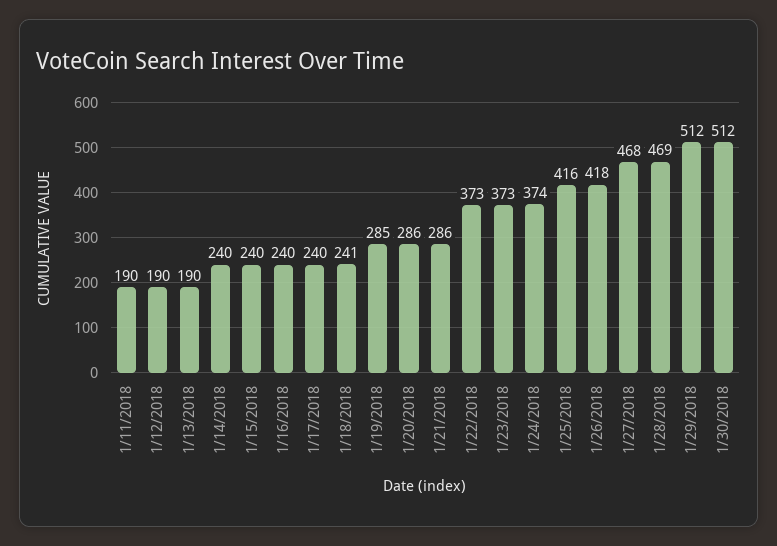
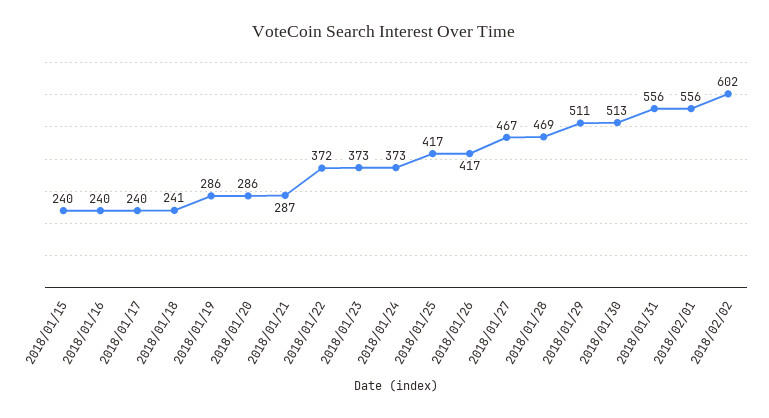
1/11/2018: 190 -> none
1/12/2018: 190 -> none
1/13/2018: 190 -> none
1/14/2018: 240 -> none
1/19/2018: 285 -> 286
1/21/2018: 286 -> 287
1/22/2018: 373 -> 372
1/24/2018: 374 -> 373
1/25/2018: 416 -> 417
1/26/2018: 418 -> 417
1/27/2018: 468 -> 467
1/29/2018: 512 -> 511
1/30/2018: 512 -> 513
2018/01/31: none -> 556
2018/02/01: none -> 556
2018/02/02: none -> 602

